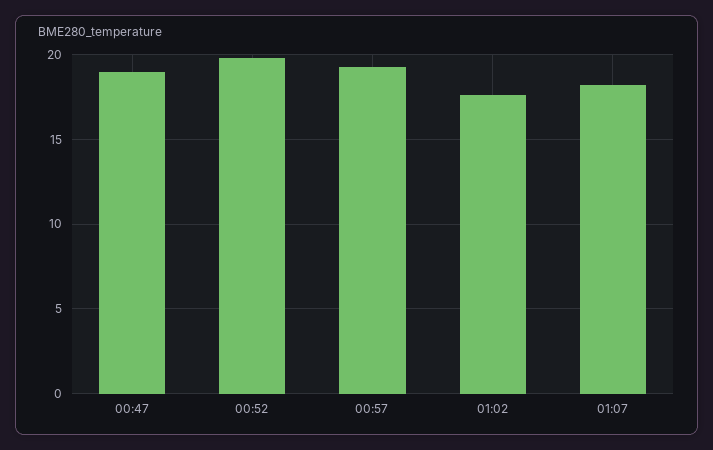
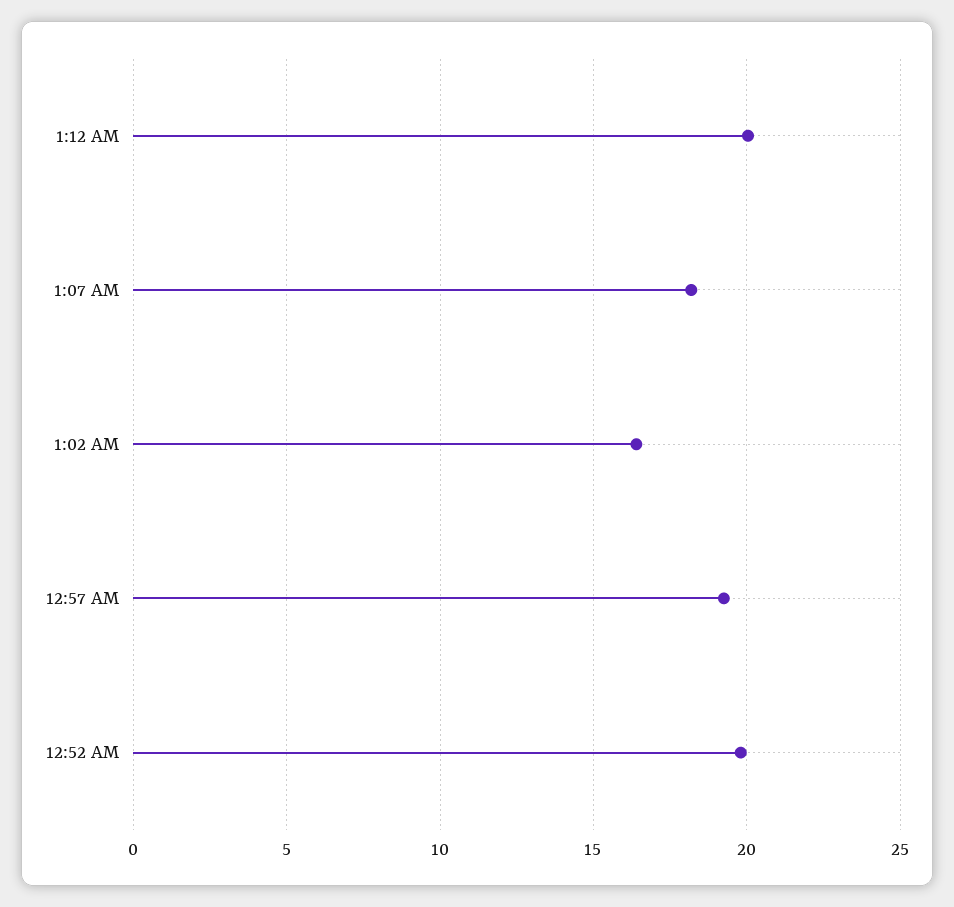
00:47: 19 -> none
01:02: 17.5 -> 16.5
1:12 AM: none -> 20

